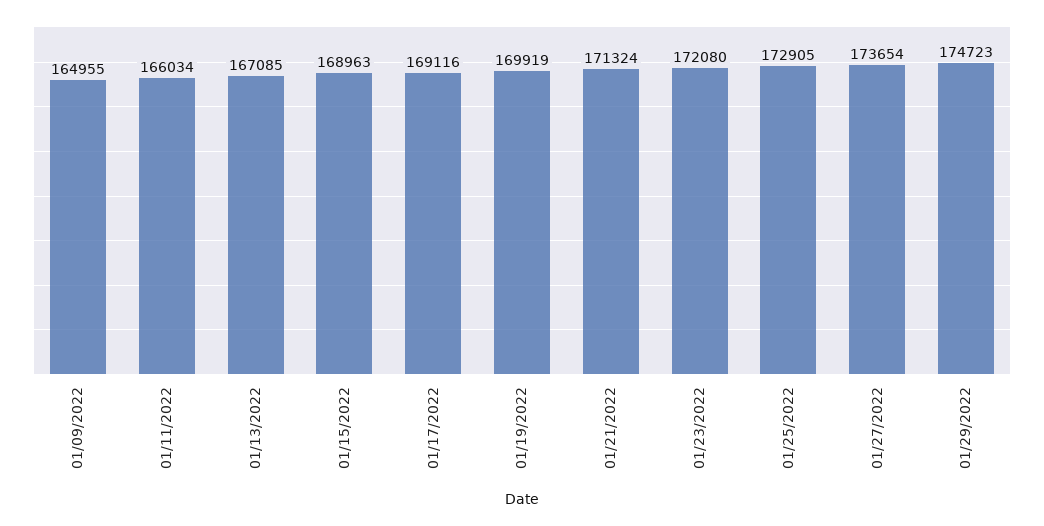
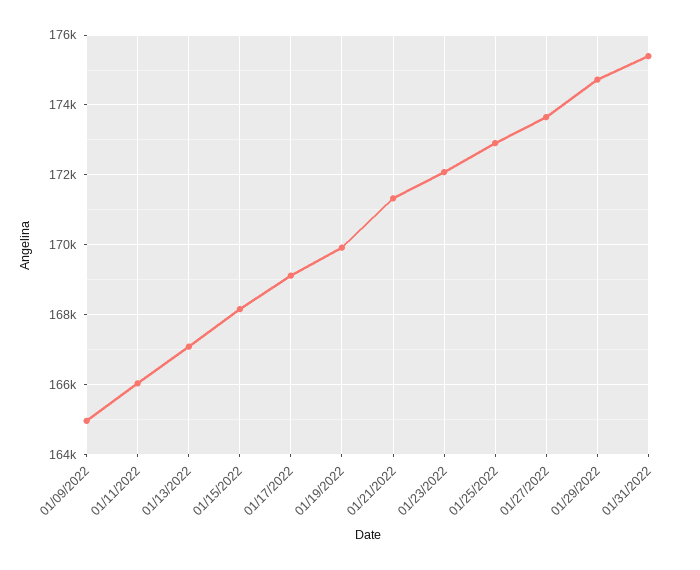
01/15/2022: 168963 -> 168200
01/31/2022: none -> 175400

